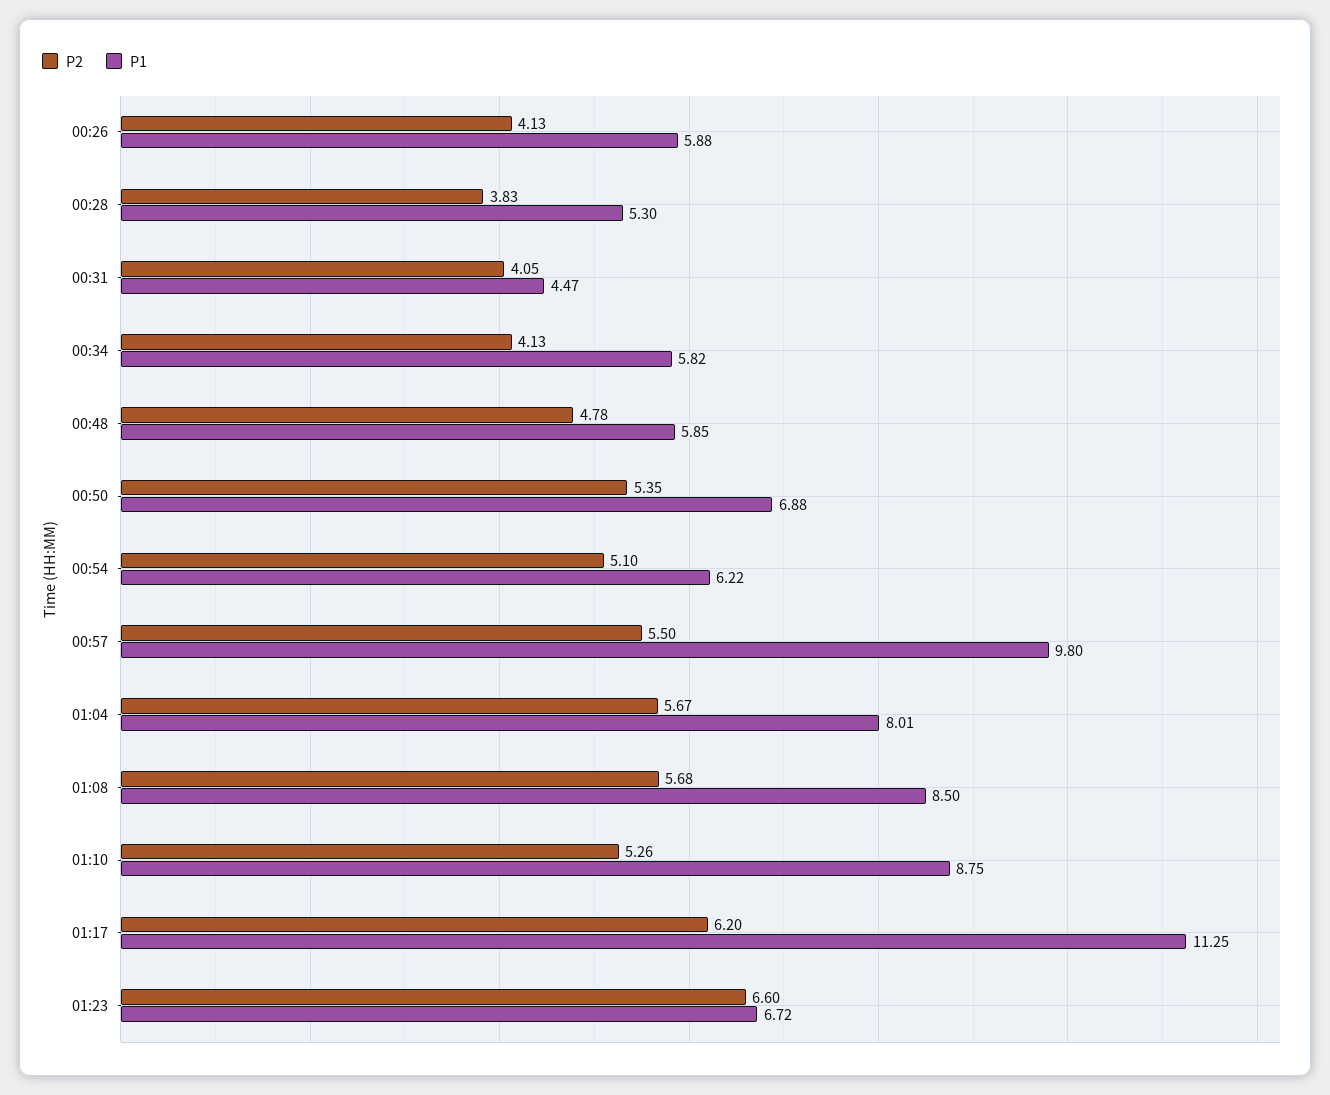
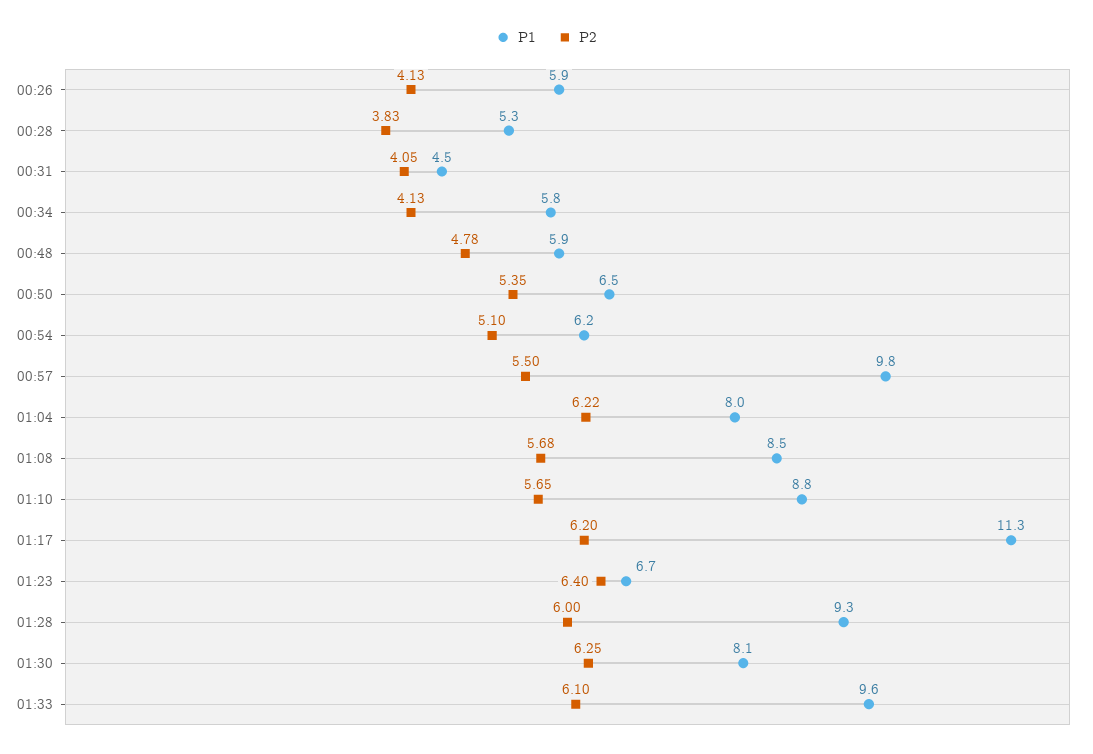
P1, 00:50: 6.88 -> 6.5
P2, 01:04: 5.67 -> 6.22
P2, 01:10: 5.26 -> 5.65
P2, 01:23: 6.6 -> 6.4
P1, 01:28: none -> 9.3
P2, 01:28: none -> 6
P1, 01:30: none -> 8.1
P2, 01:30: none -> 6.25
P1, 01:33: none -> 9.6
P2, 01:33: none -> 6.1

